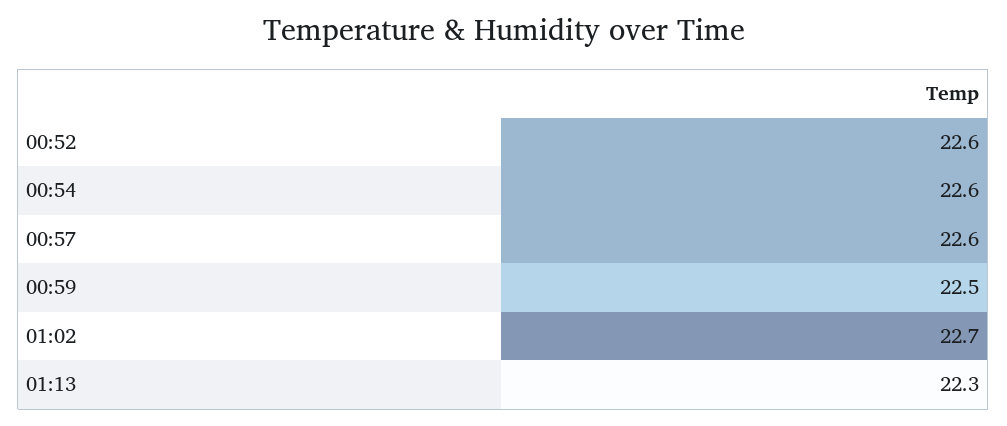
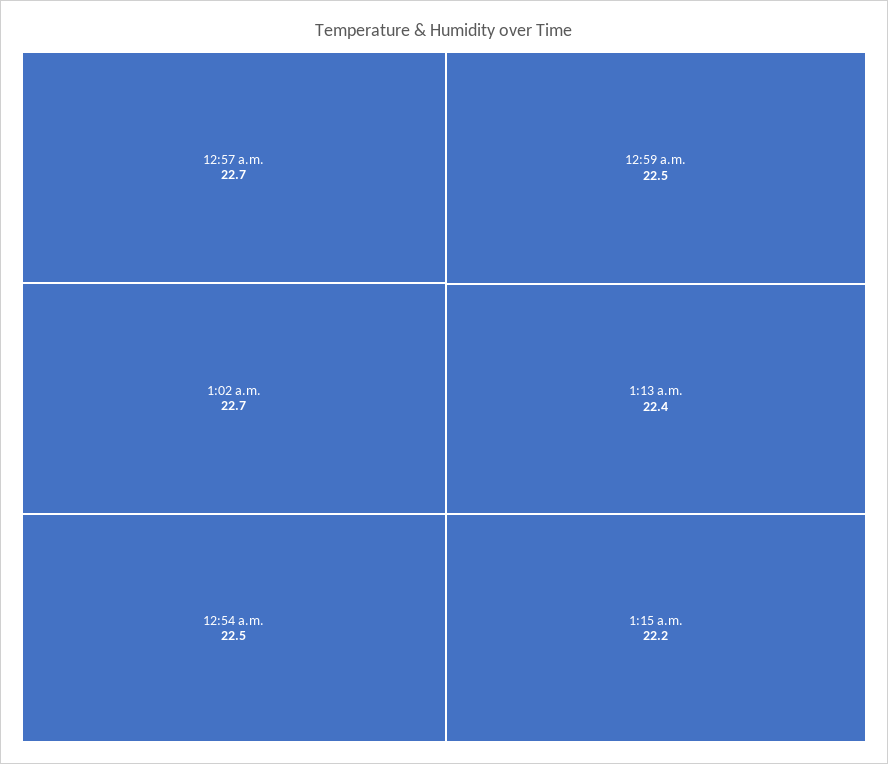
00:52: 22.6 -> none
00:54: 22.6 -> 22.5
00:57: 22.6 -> 22.7
01:13: 22.3 -> 22.4
1:15 a.m.: none -> 22.2

